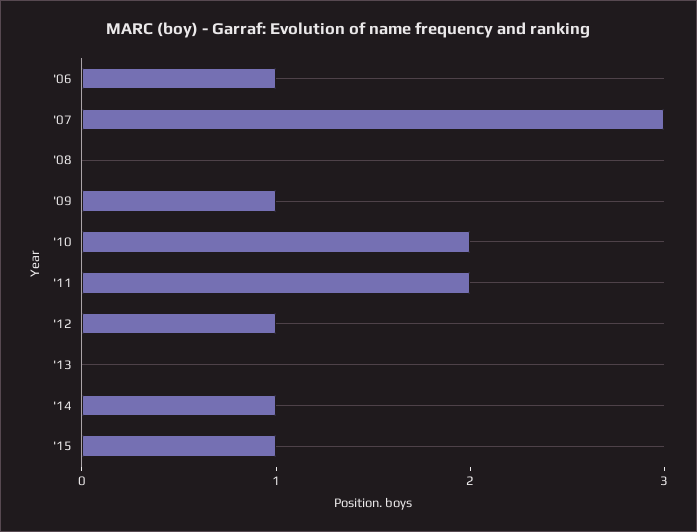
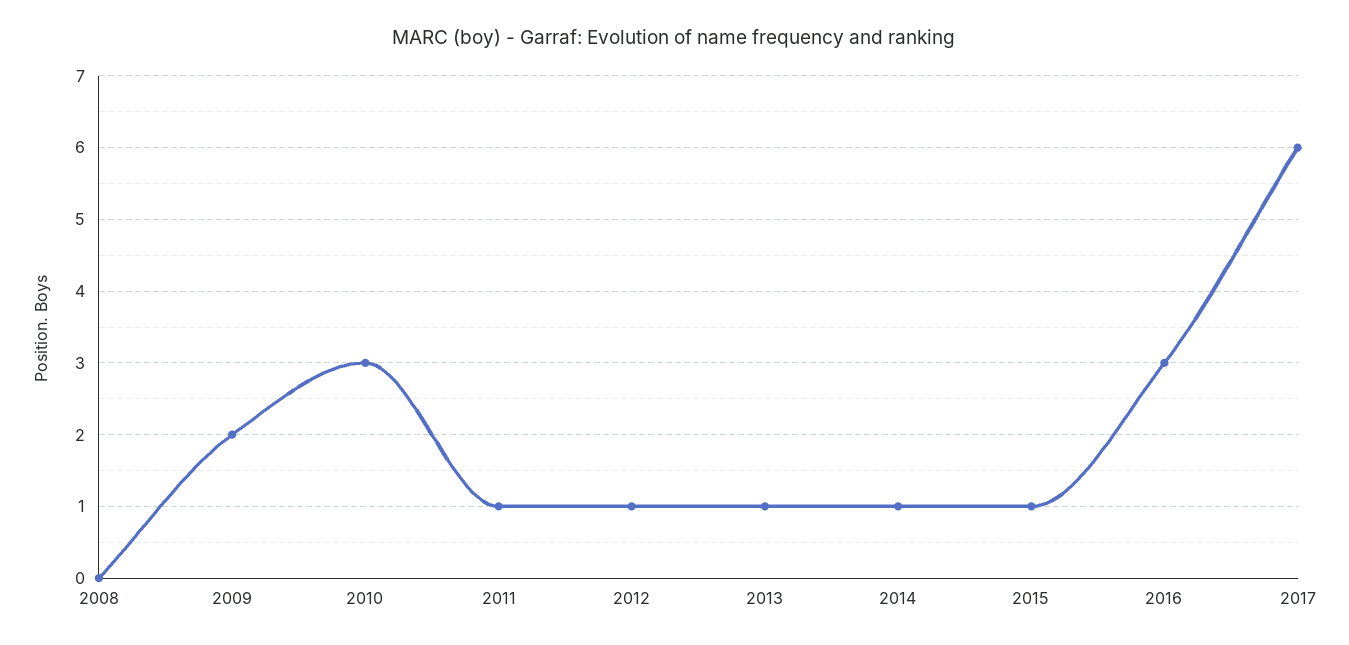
'06: 1 -> none
'07: 3 -> none
'09: 1 -> 2
'10: 2 -> 3
'11: 2 -> 1
'13: 0 -> 1
2016: none -> 3
2017: none -> 6

